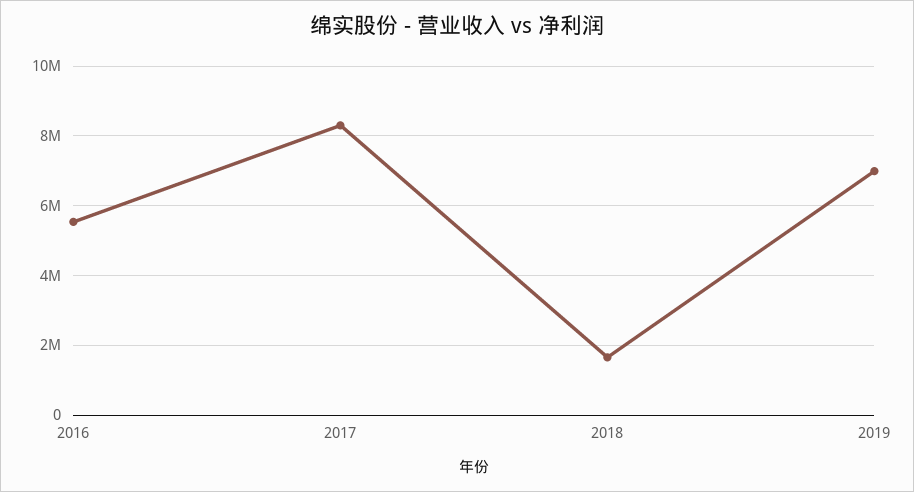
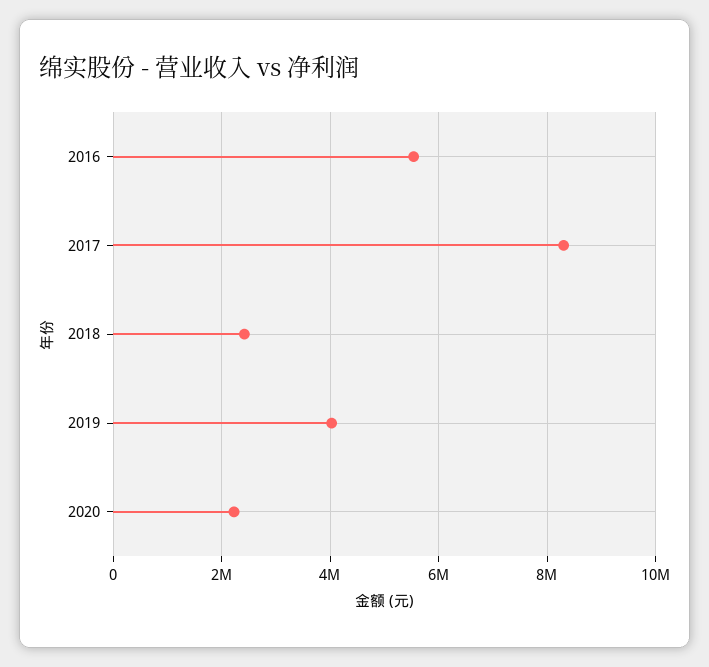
2018: 1600000 -> 2400000
2019: 7000000 -> 4000000
2020: none -> 2200000

